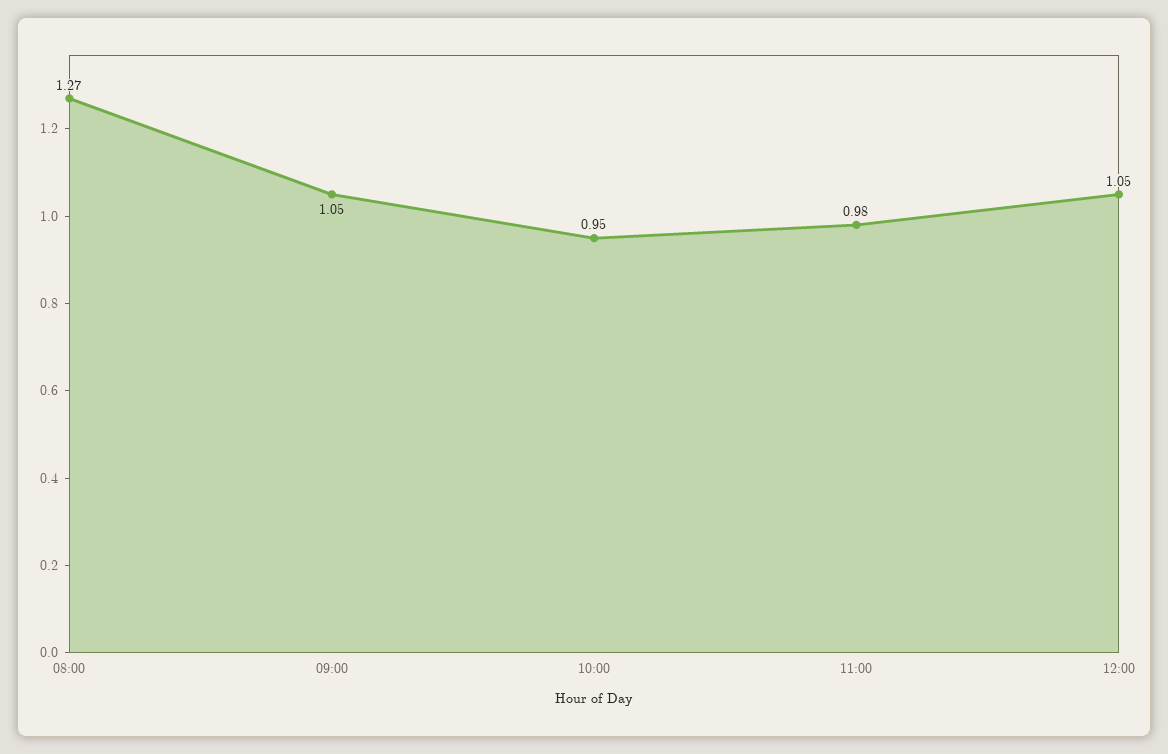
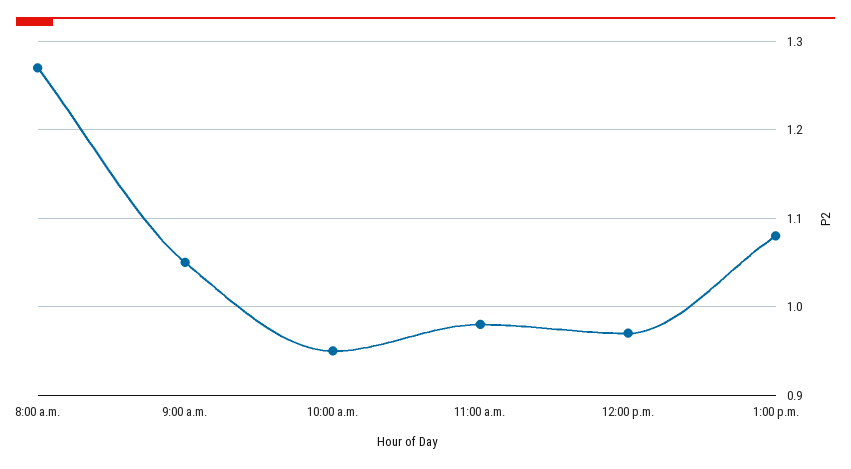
12:00: 1.05 -> 0.97
1:00 p.m.: none -> 1.08

